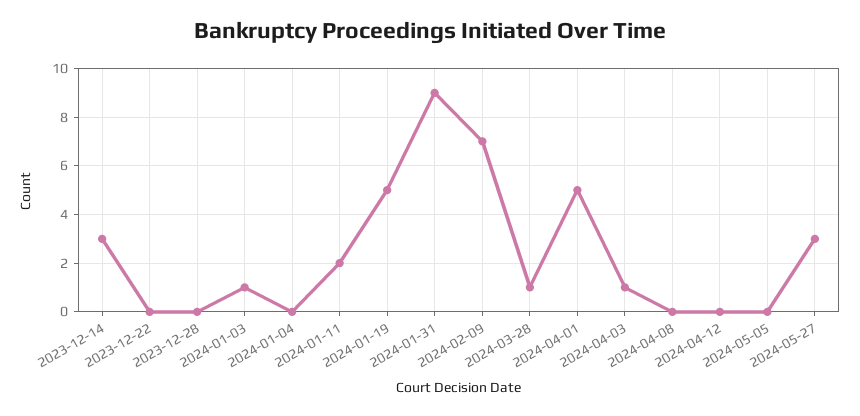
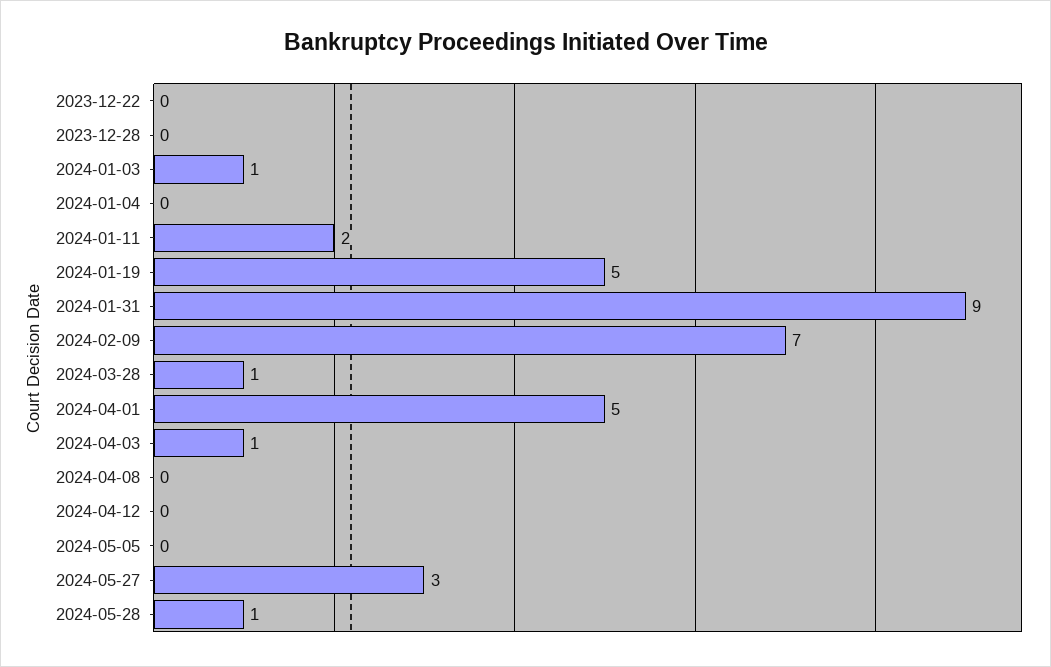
2023-12-14: 3 -> none
2024-05-28: none -> 1

